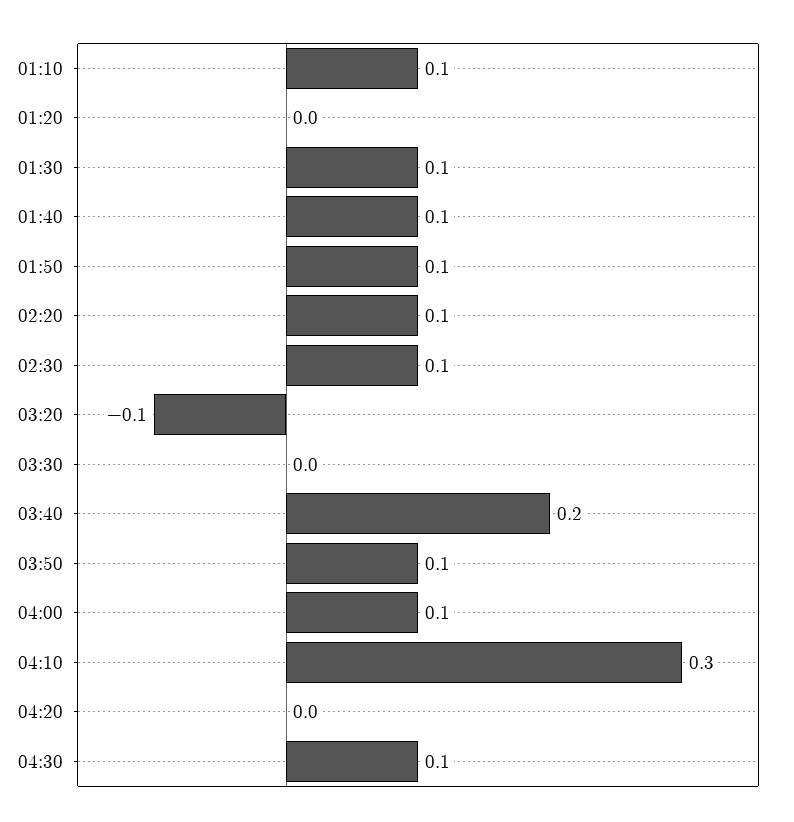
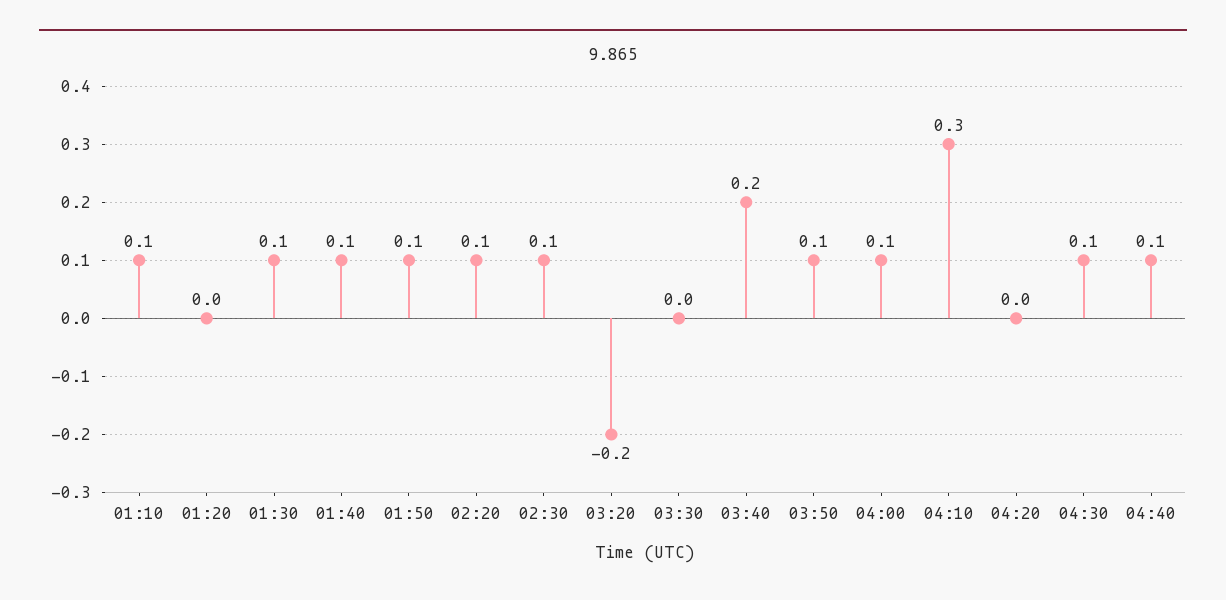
03:20: -0.1 -> -0.2
04:40: none -> 0.1

